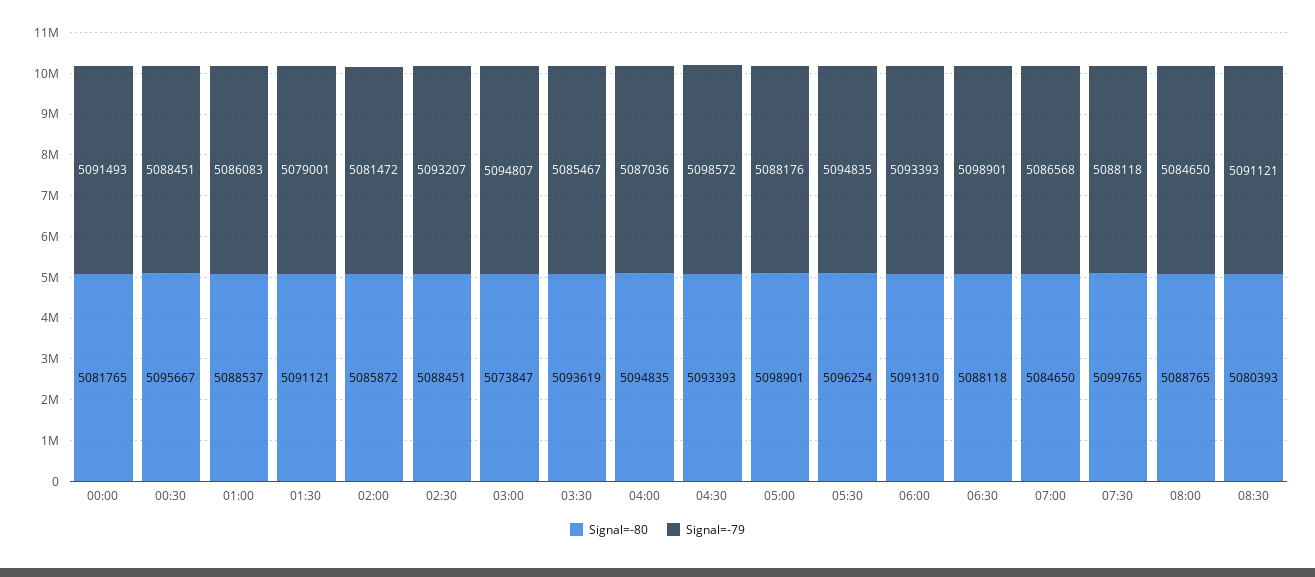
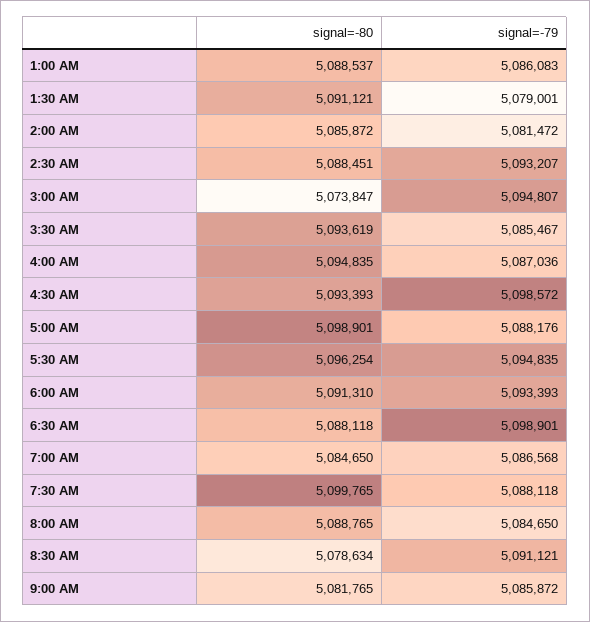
Signal=-80, 00:00: 5081765 -> none
Signal=-79, 00:00: 5091493 -> none
Signal=-80, 00:30: 5095667 -> none
Signal=-79, 00:30: 5088451 -> none
Signal=-80, 08:30: 5080393 -> 5078634
Signal=-80, 9:00 AM: none -> 5081765
Signal=-79, 9:00 AM: none -> 5085872

